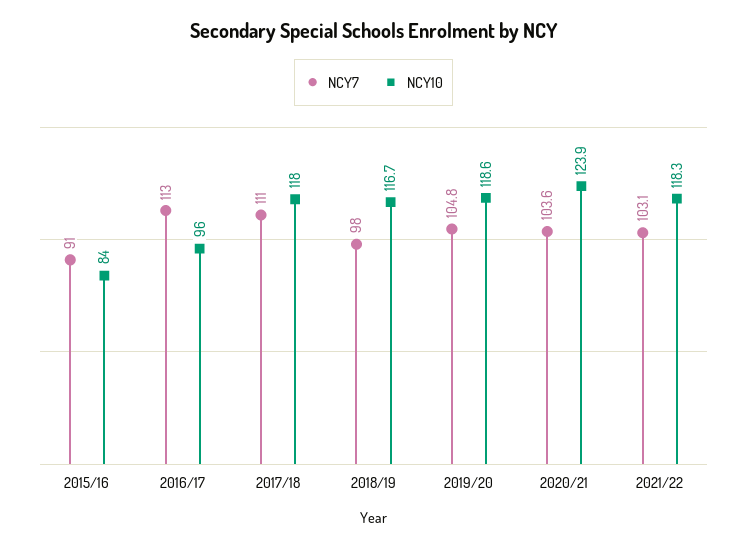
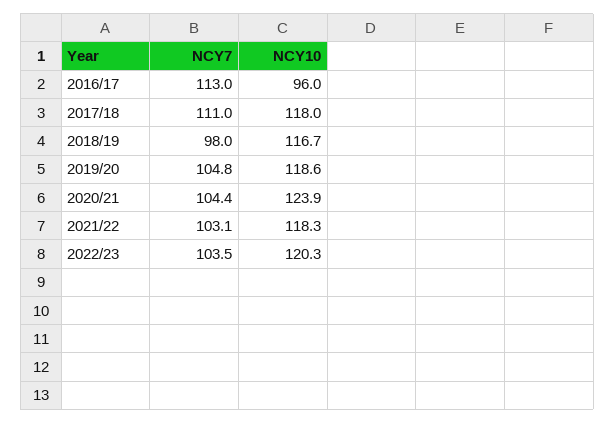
NCY7, 2015/16: 91 -> none
NCY10, 2015/16: 84 -> none
NCY7, 2020/21: 103.6 -> 104.4
NCY7, 2022/23: none -> 103.5
NCY10, 2022/23: none -> 120.3

